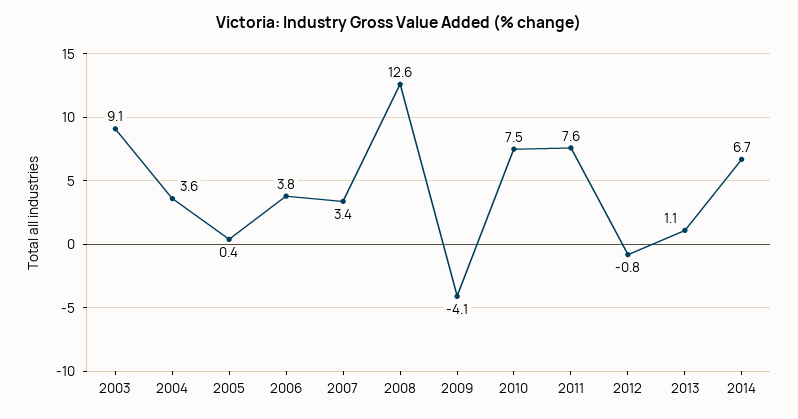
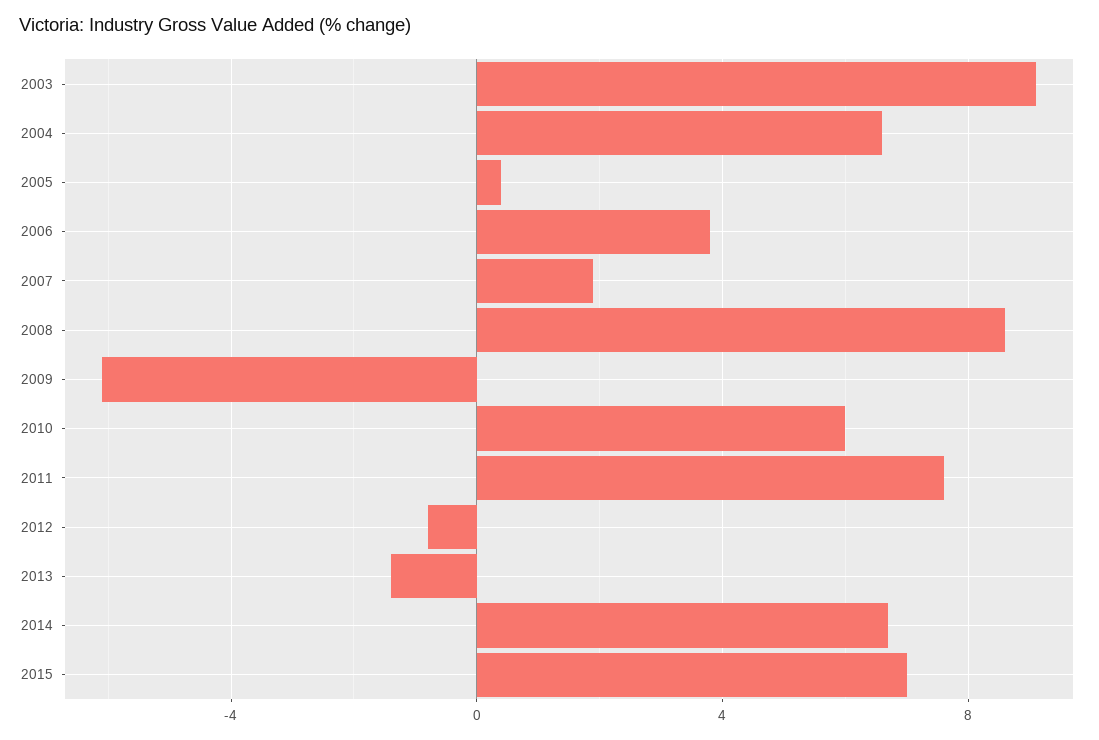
2004: 3.6 -> 6.5
2007: 3.4 -> 2
2008: 12.6 -> 8.5
2009: -4.1 -> -6
2010: 7.5 -> 6
2013: 1.1 -> -1.5
2015: none -> 7

